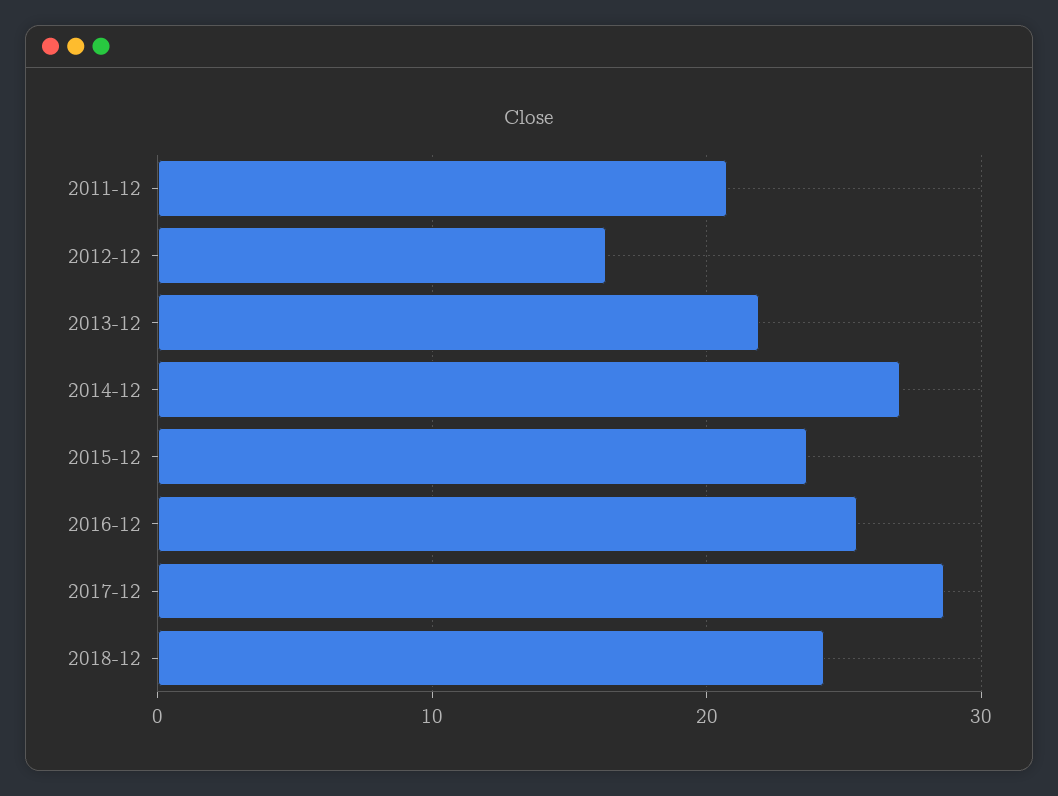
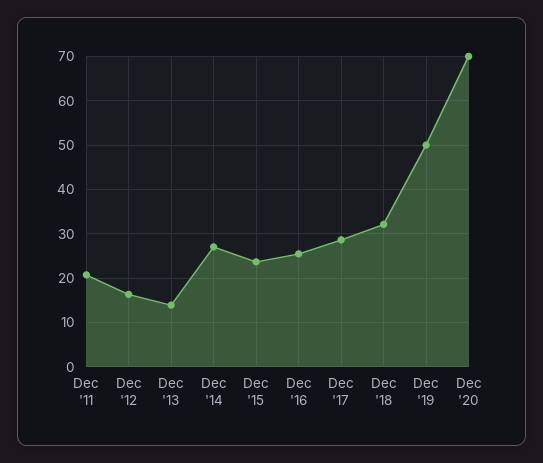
2013-12: 22 -> 14
2018-12: 24 -> 32
Dec '19: none -> 50
Dec '20: none -> 70

